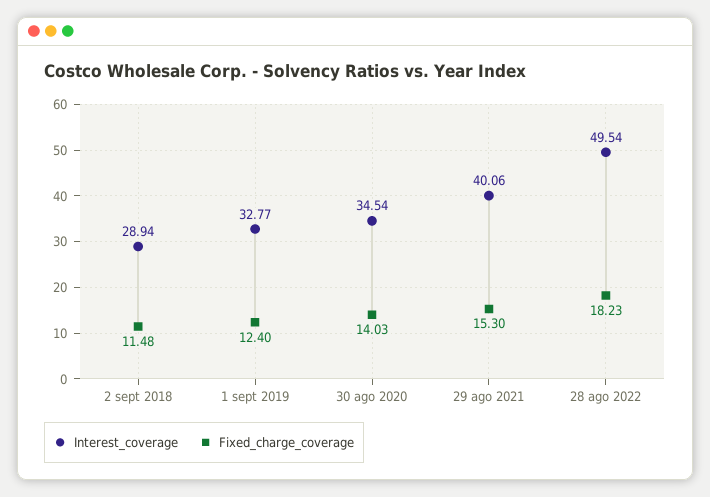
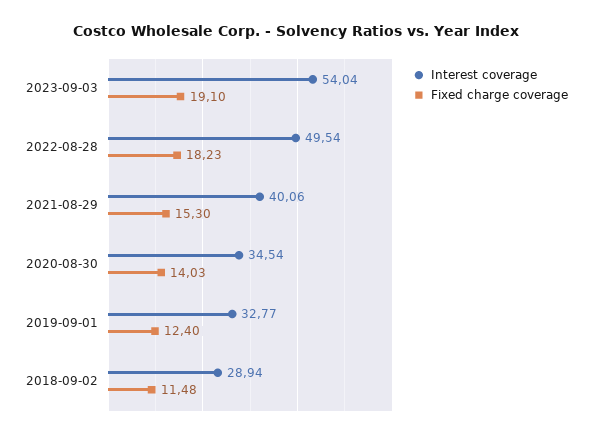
Interest_coverage, 2023-09-03: none -> 54.04
Fixed_charge_coverage, 2023-09-03: none -> 19.1

